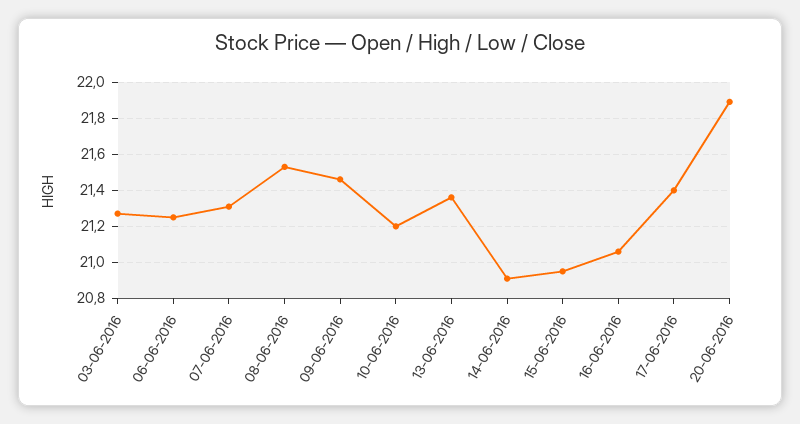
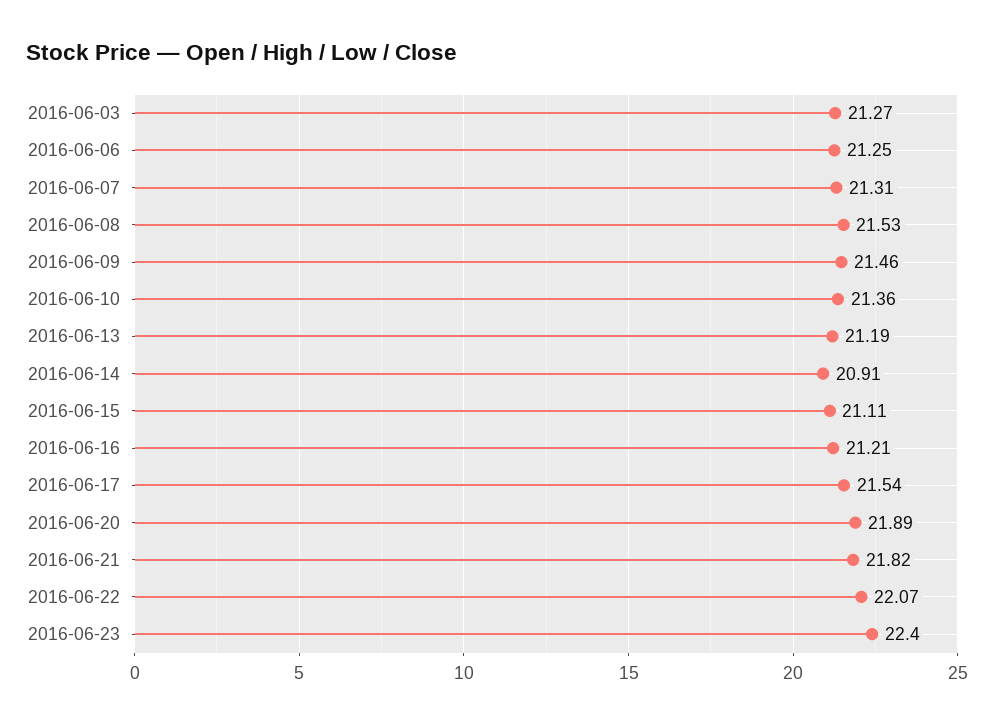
10-06-2016: 21.2 -> 21.36
13-06-2016: 21.35 -> 21.19
15-06-2016: 20.95 -> 21.11
16-06-2016: 21.05 -> 21.21
17-06-2016: 21.4 -> 21.54
2016-06-21: none -> 21.82
2016-06-22: none -> 22.07
2016-06-23: none -> 22.4

